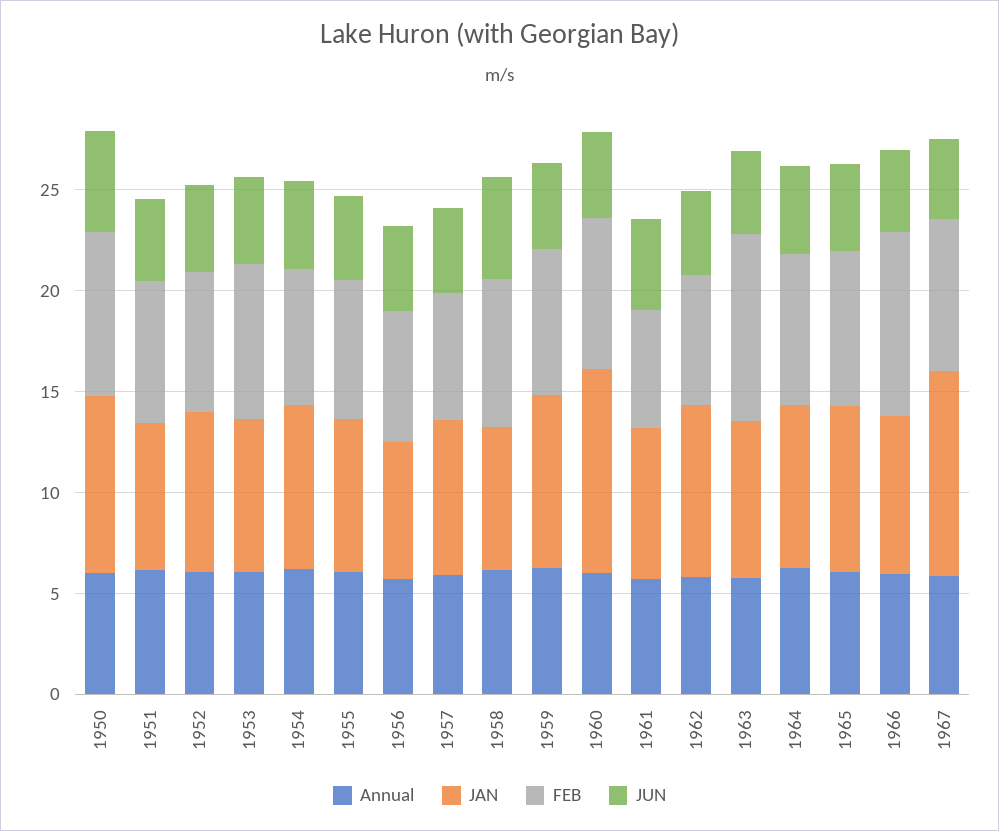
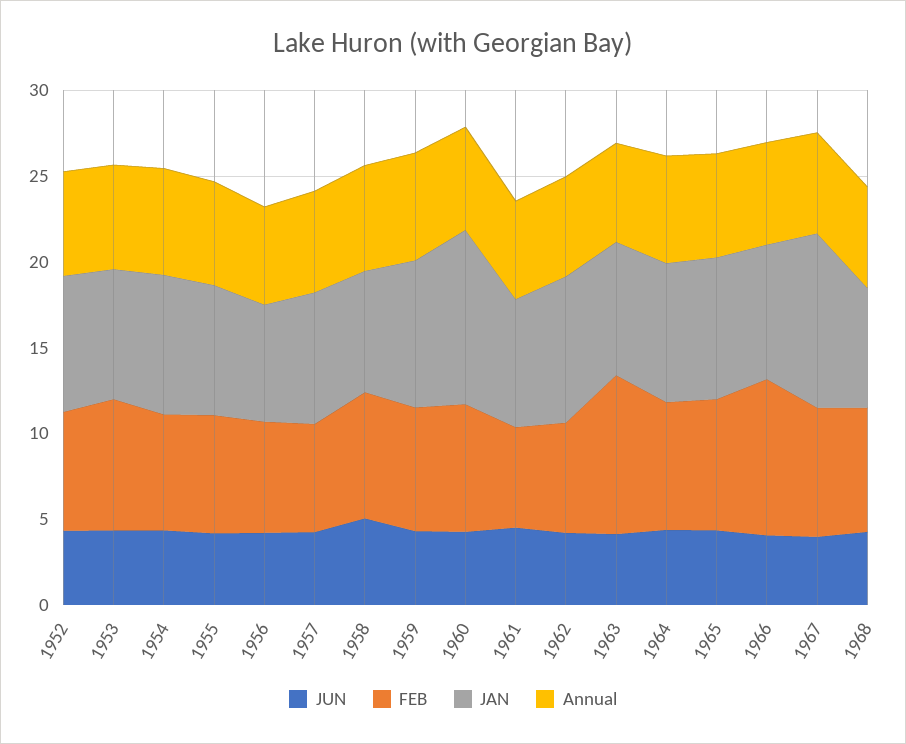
Annual, 1950: 6 -> none
JAN, 1950: 9 -> none
FEB, 1950: 8 -> none
JUN, 1950: 5 -> none
Annual, 1951: 6 -> none
JAN, 1951: 7 -> none
FEB, 1951: 7 -> none
JUN, 1951: 4 -> none
JUN, 1968: none -> 4
FEB, 1968: none -> 7
JAN, 1968: none -> 7
Annual, 1968: none -> 6

